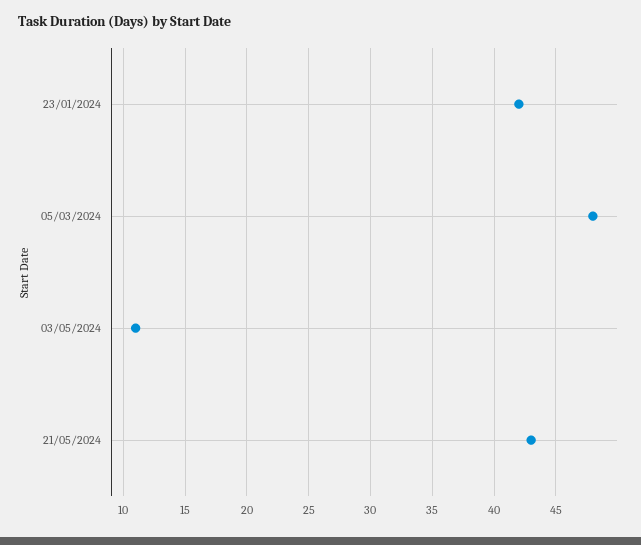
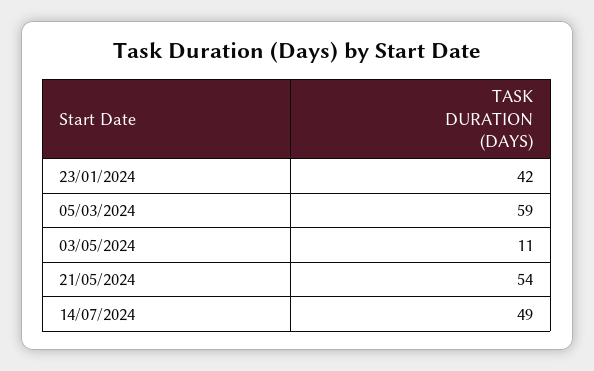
05/03/2024: 48 -> 59
21/05/2024: 43 -> 54
14/07/2024: none -> 49

